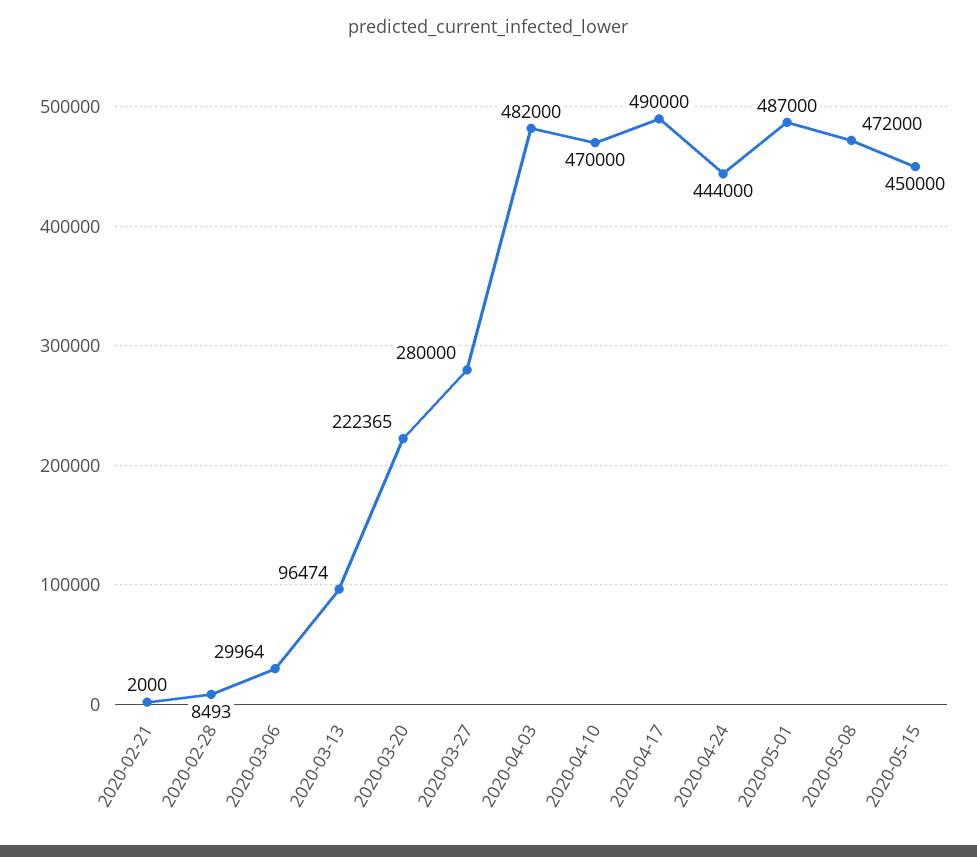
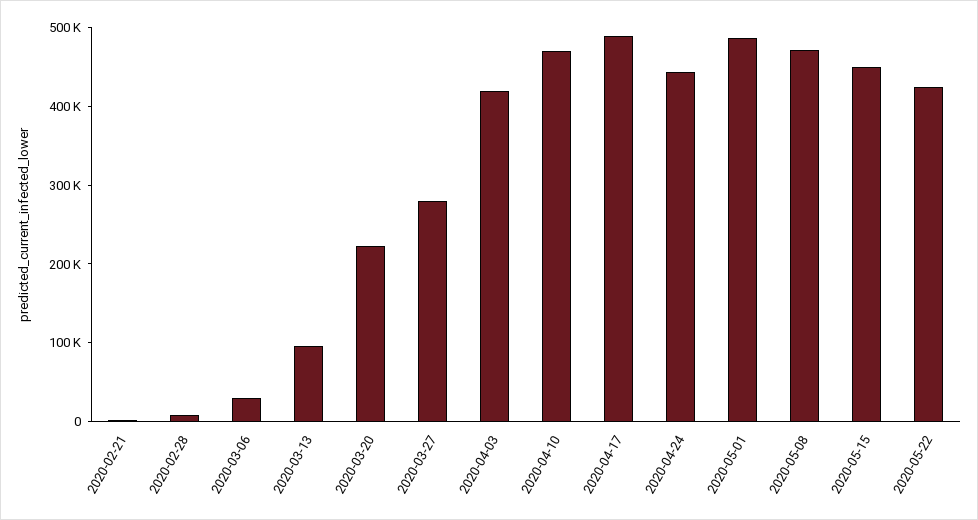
2020-04-03: 482000 -> 420000
2020-05-22: none -> 420000

